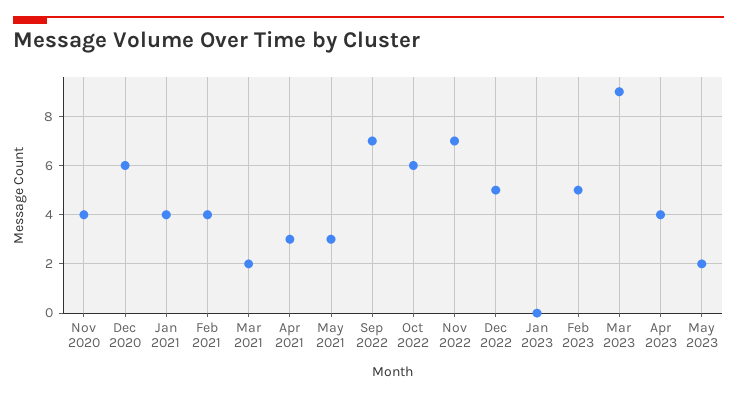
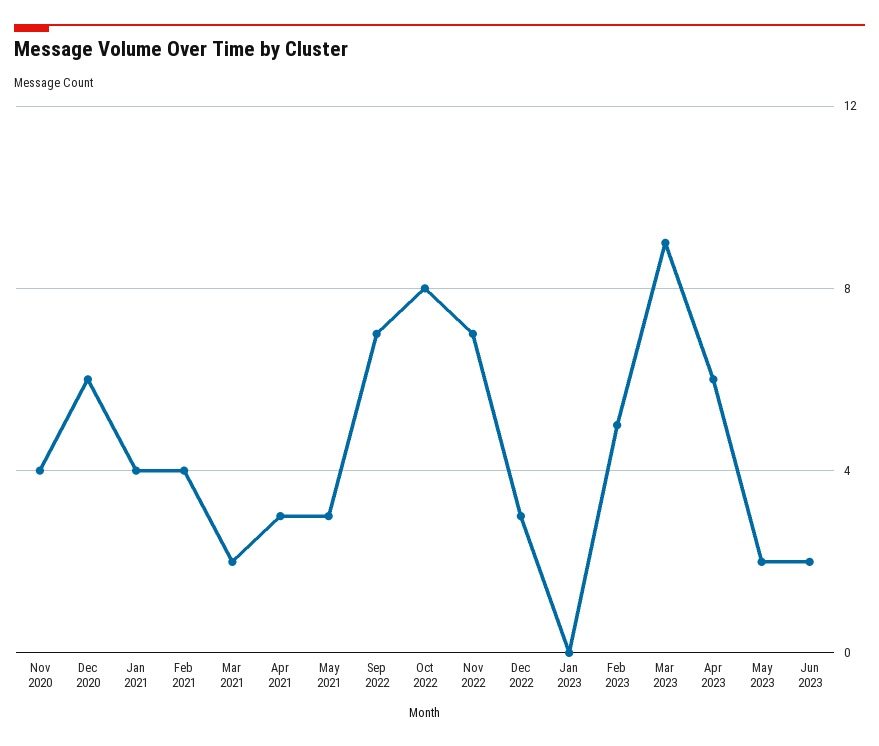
Oct 2022: 6 -> 8
Dec 2022: 5 -> 3
Apr 2023: 4 -> 6
Jun 2023: none -> 2

